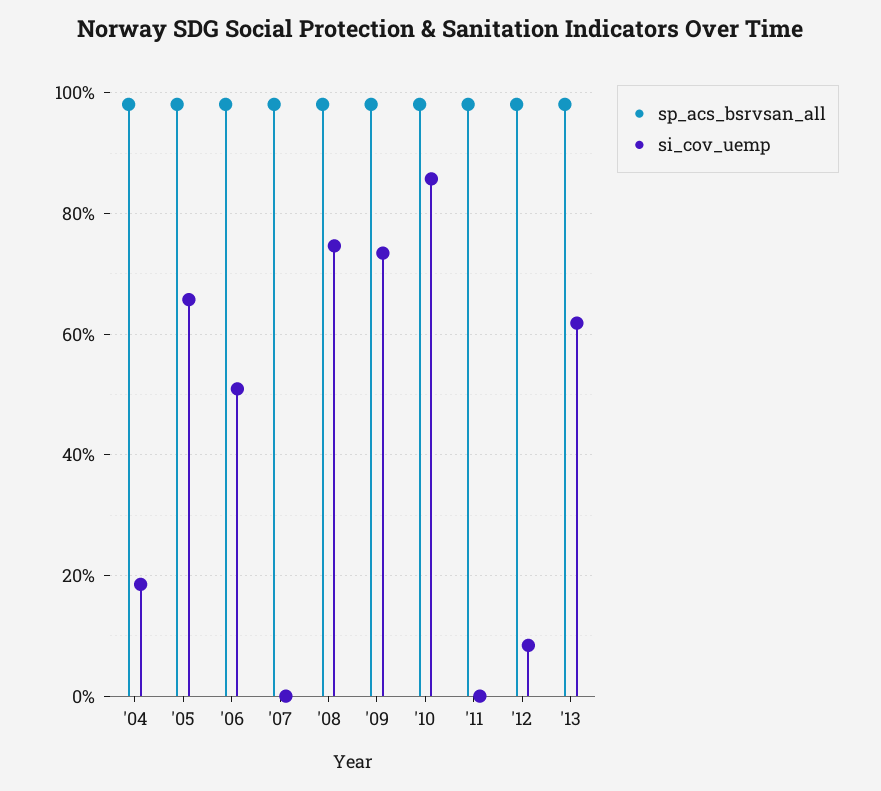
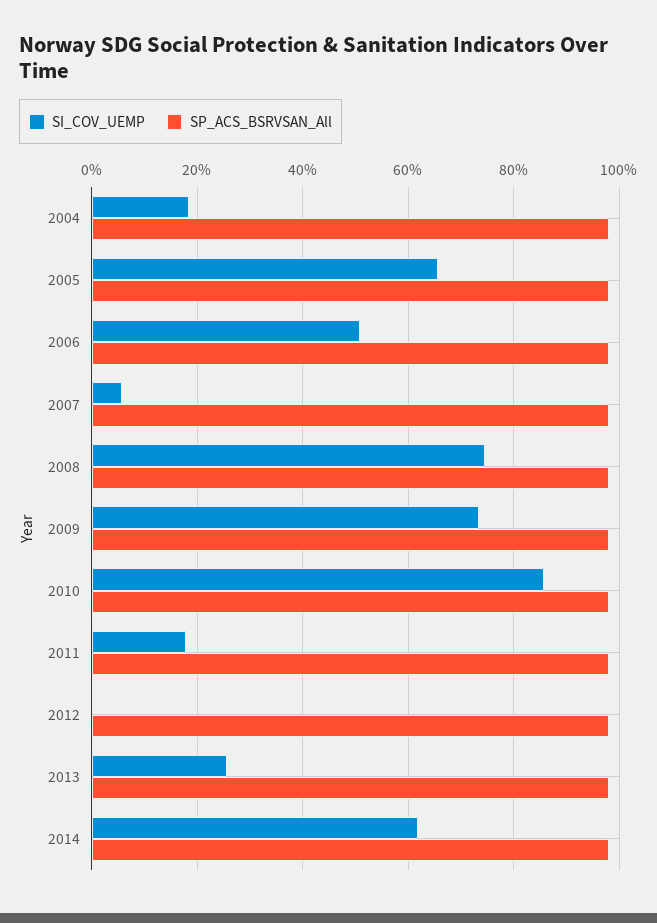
si_cov_uemp, '07: 0 -> 6
si_cov_uemp, '11: 0 -> 18
si_cov_uemp, '12: 8 -> 0
si_cov_uemp, '13: 62 -> 26
si_cov_uemp, 2014: none -> 62
sp_acs_bsrvsan_all, 2014: none -> 98

